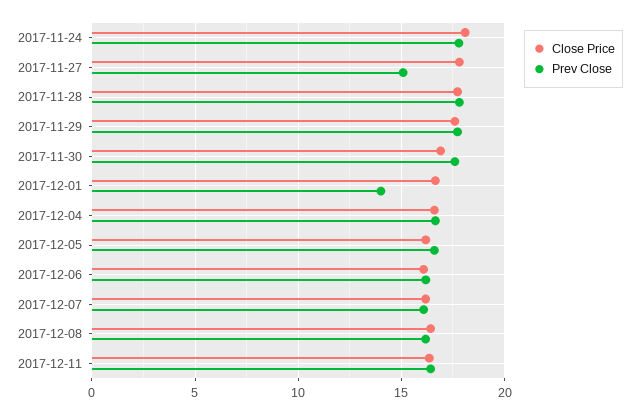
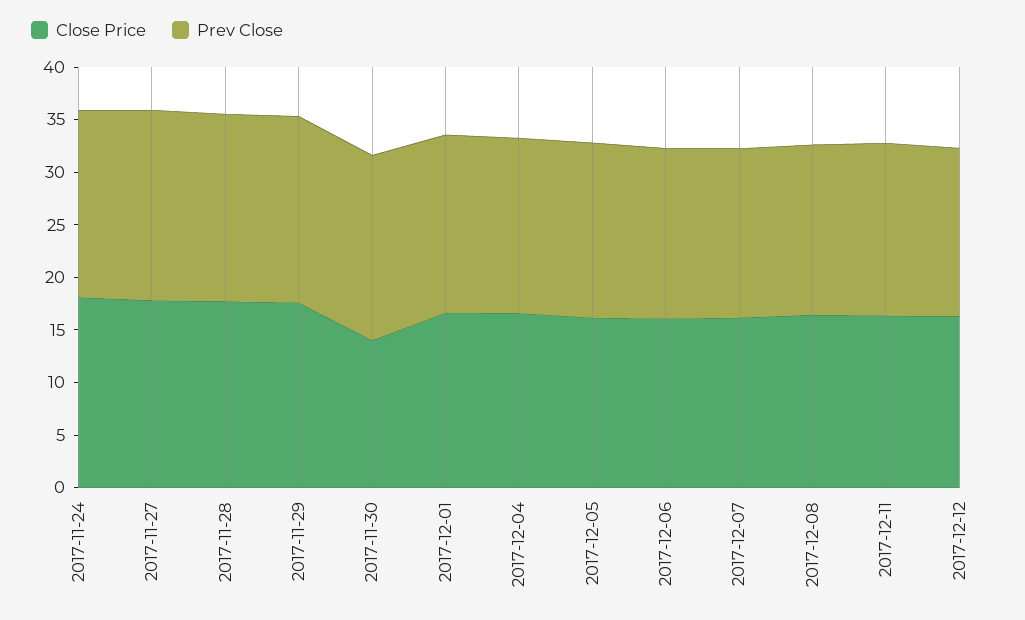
Prev Close, 2017-11-27: 15 -> 18
Close Price, 2017-11-30: 17 -> 14
Prev Close, 2017-12-01: 14 -> 17
Close Price, 2017-12-12: none -> 16
Prev Close, 2017-12-12: none -> 16

